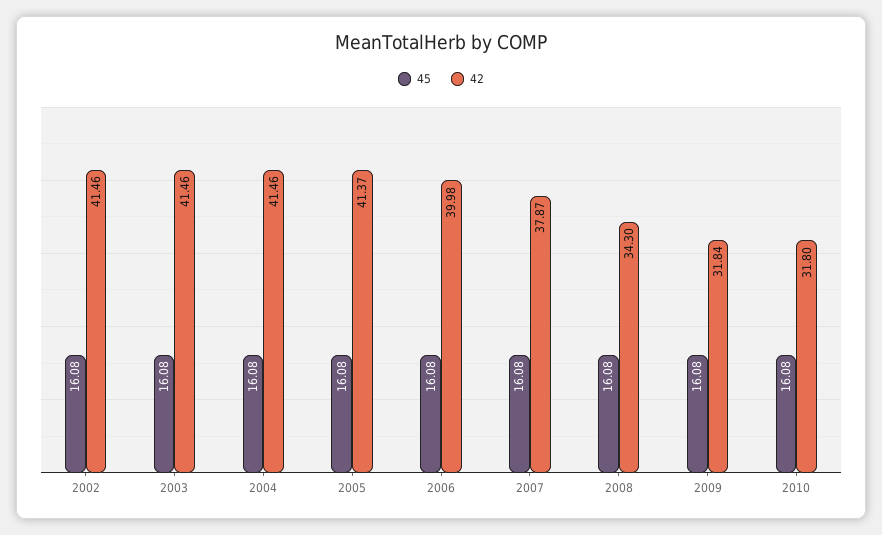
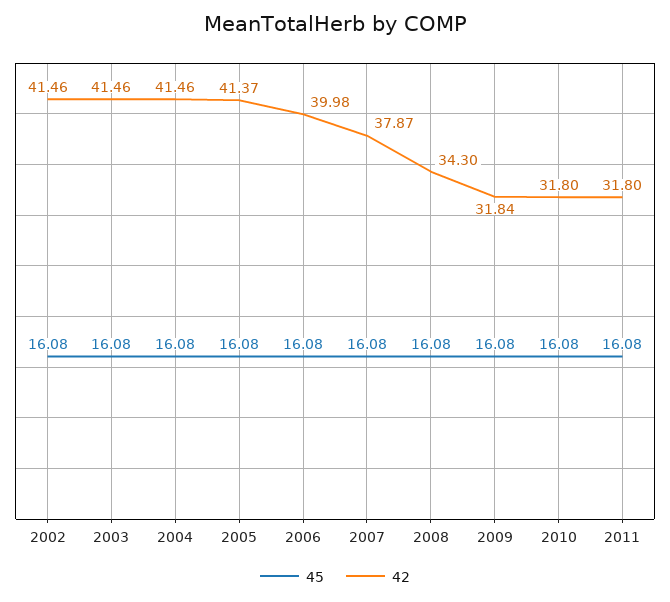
45, 2011: none -> 16.08
42, 2011: none -> 31.8

